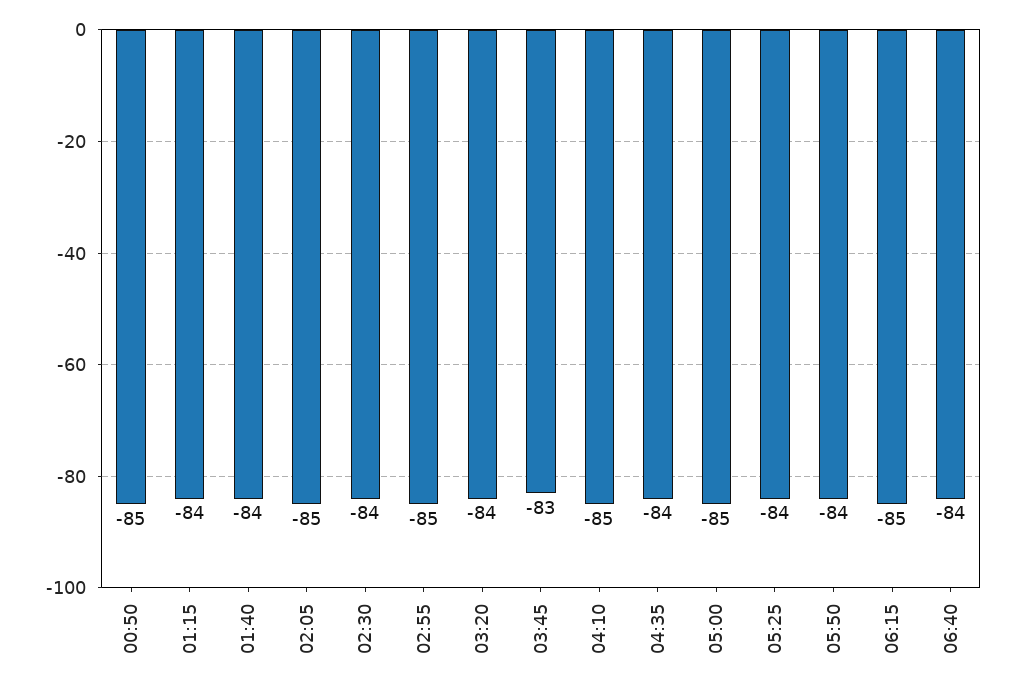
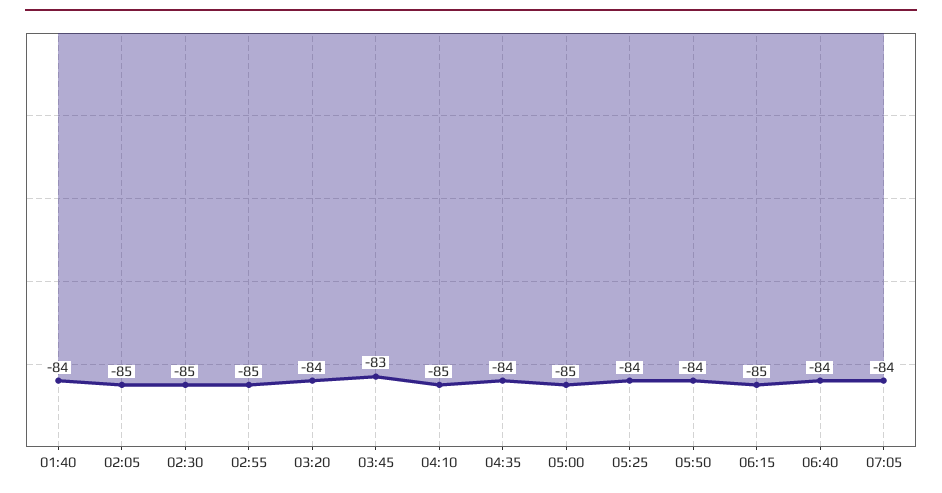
00:50: -85 -> none
01:15: -84 -> none
02:30: -84 -> -85
07:05: none -> -84

